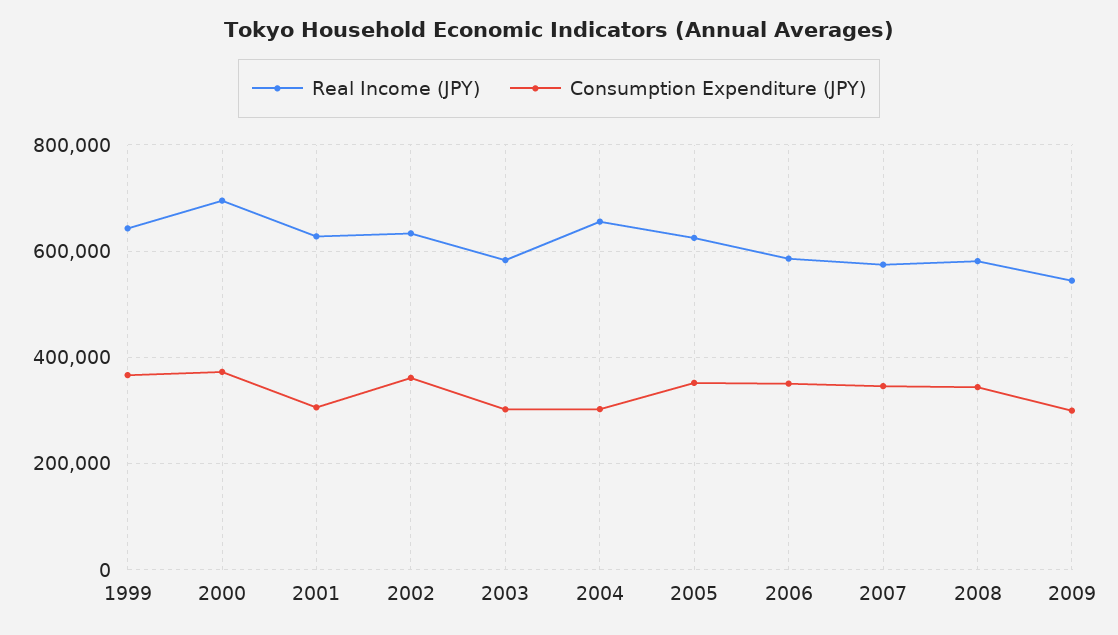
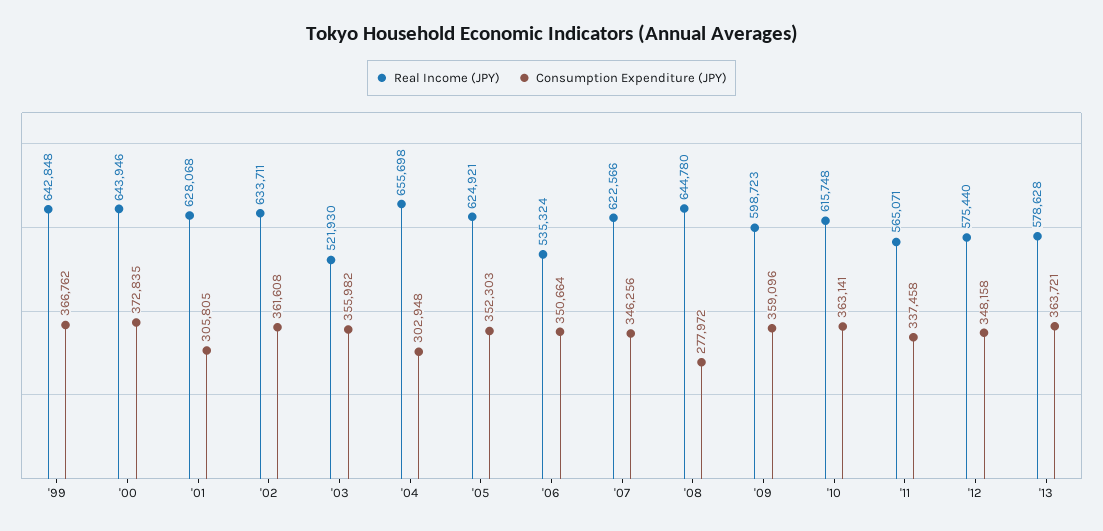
Real Income (JPY), 2000: 700000 -> 643946
Real Income (JPY), 2003: 580000 -> 521930
Consumption Expenditure (JPY), 2003: 300000 -> 355982
Real Income (JPY), 2006: 580000 -> 535324
Real Income (JPY), 2007: 580000 -> 622566
Real Income (JPY), 2008: 580000 -> 644780
Consumption Expenditure (JPY), 2008: 340000 -> 277972
Real Income (JPY), 2009: 540000 -> 598723
Consumption Expenditure (JPY), 2009: 300000 -> 359096
Real Income (JPY), '10: none -> 615748
Consumption Expenditure (JPY), '10: none -> 363141
Real Income (JPY), '11: none -> 565071
Consumption Expenditure (JPY), '11: none -> 337458
Real Income (JPY), '12: none -> 575440
Consumption Expenditure (JPY), '12: none -> 348158
Real Income (JPY), '13: none -> 578628
Consumption Expenditure (JPY), '13: none -> 363721

